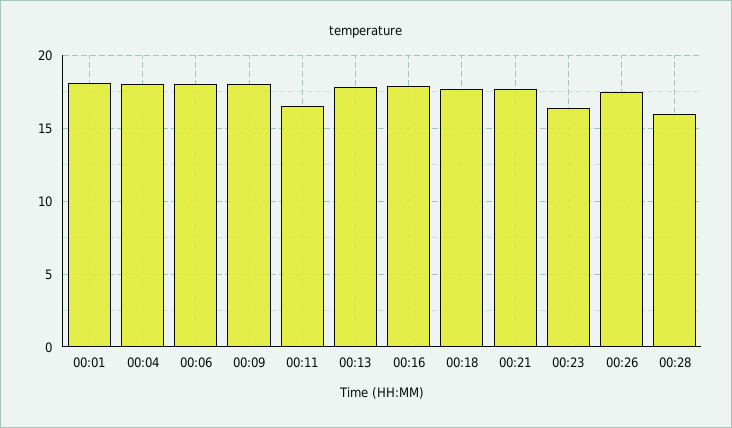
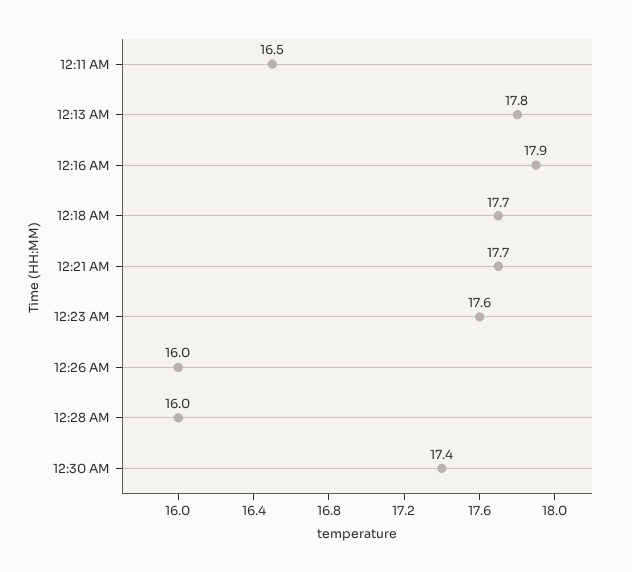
00:01: 18 -> none
00:04: 18 -> none
00:06: 18 -> none
00:09: 18 -> none
00:23: 16.5 -> 17.6
00:26: 17.5 -> 16
12:30 AM: none -> 17.4

